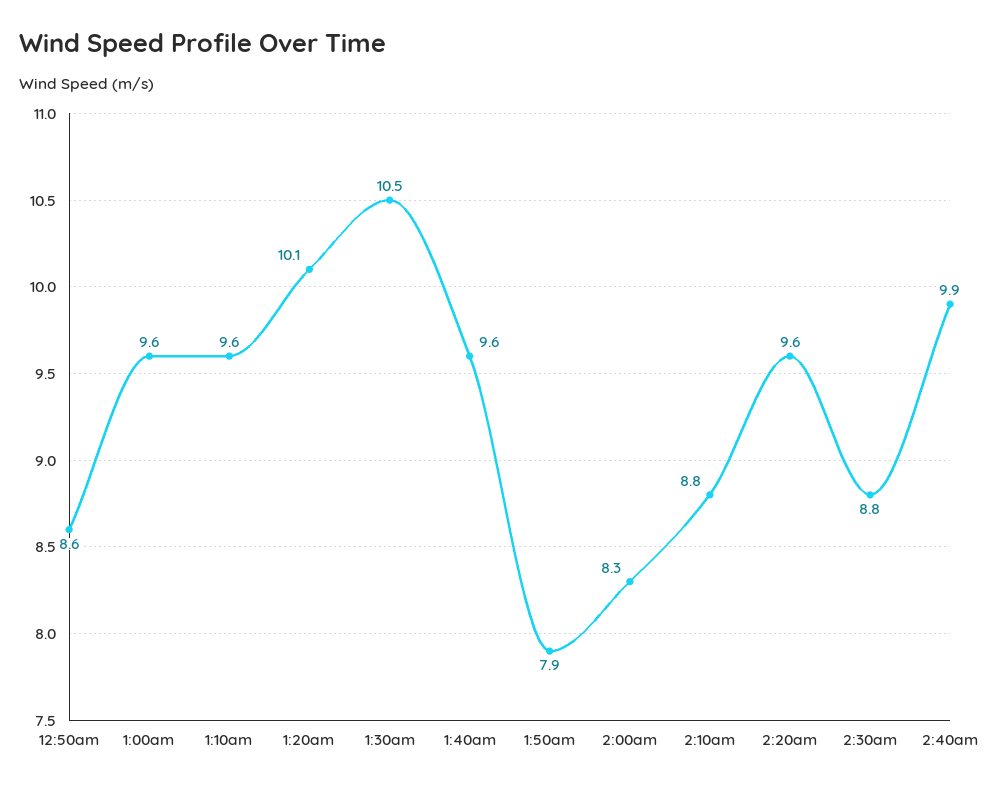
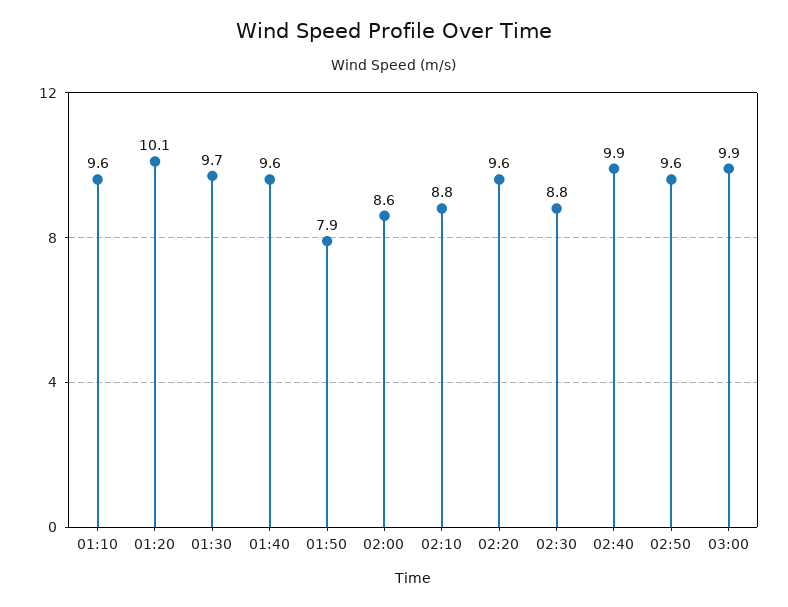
12:50am: 8.6 -> none
1:00am: 9.6 -> none
1:30am: 10.5 -> 9.7
2:00am: 8.3 -> 8.6
02:50: none -> 9.6
03:00: none -> 9.9

